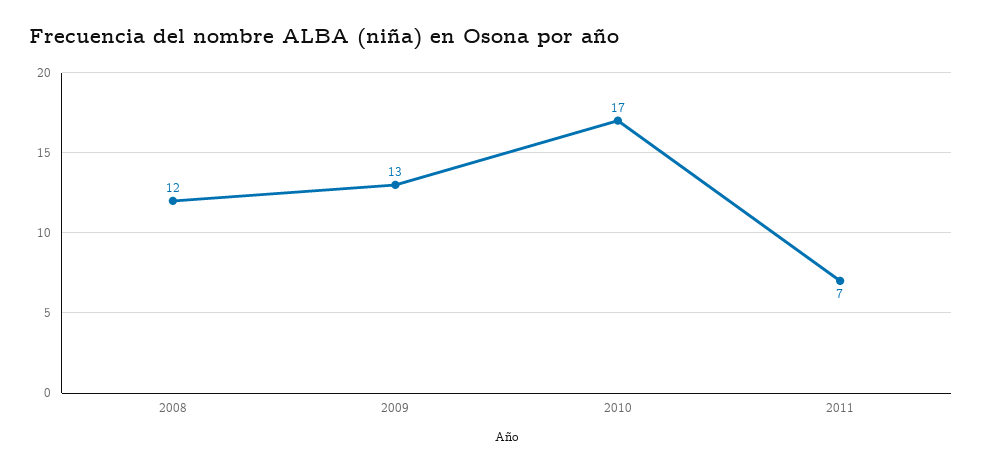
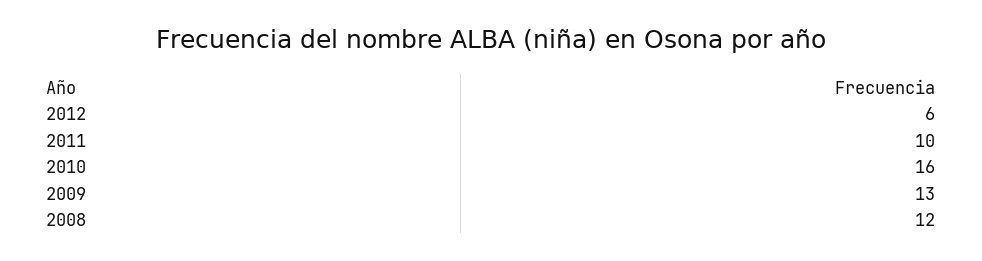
2010: 17 -> 16
2011: 7 -> 10
2012: none -> 6

